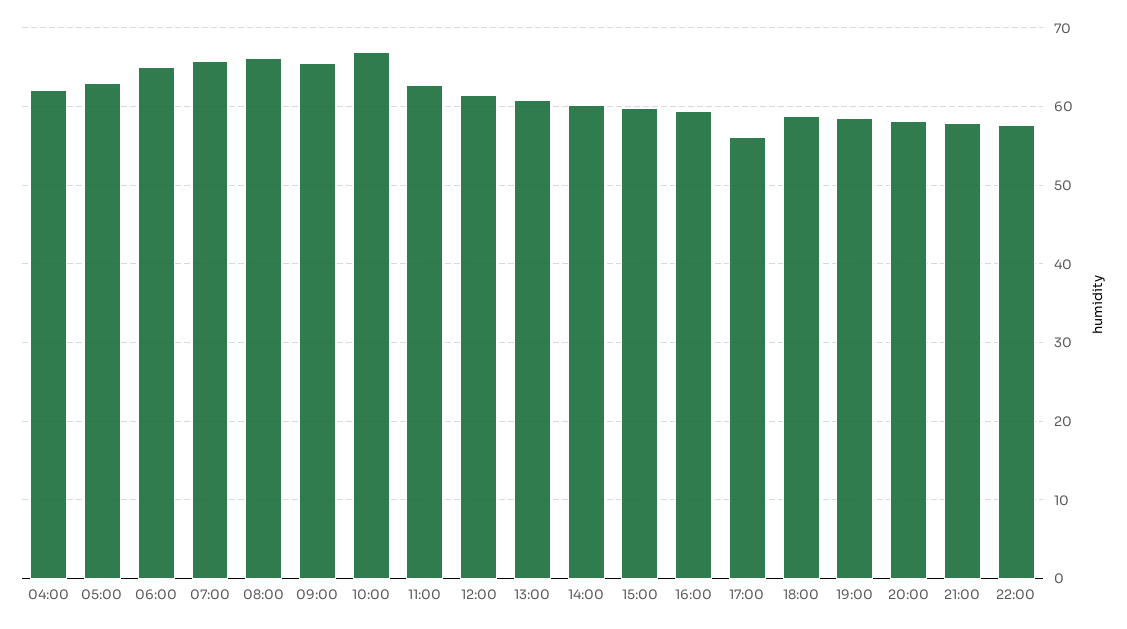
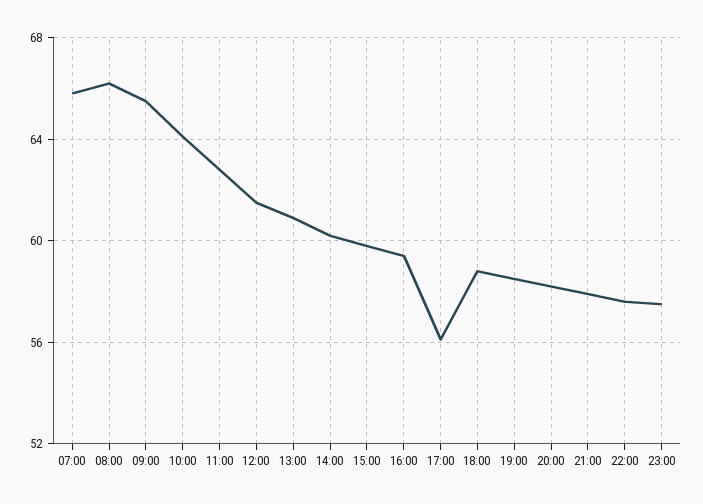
04:00: 62 -> none
05:00: 63 -> none
06:00: 65 -> none
10:00: 67 -> 64
23:00: none -> 57.5

